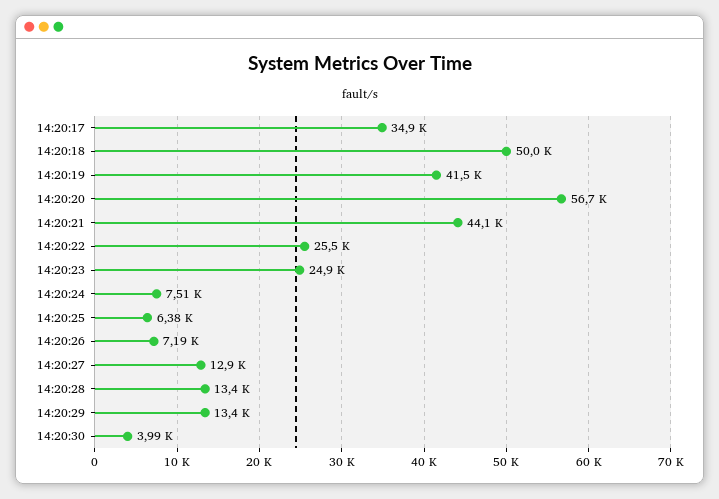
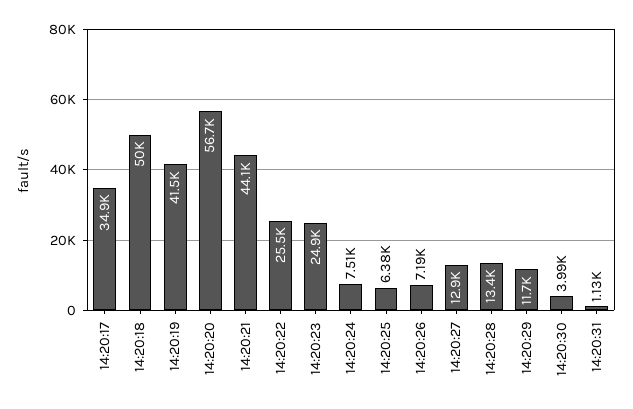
14:20:29: 13400 -> 11700
14:20:31: none -> 1130

